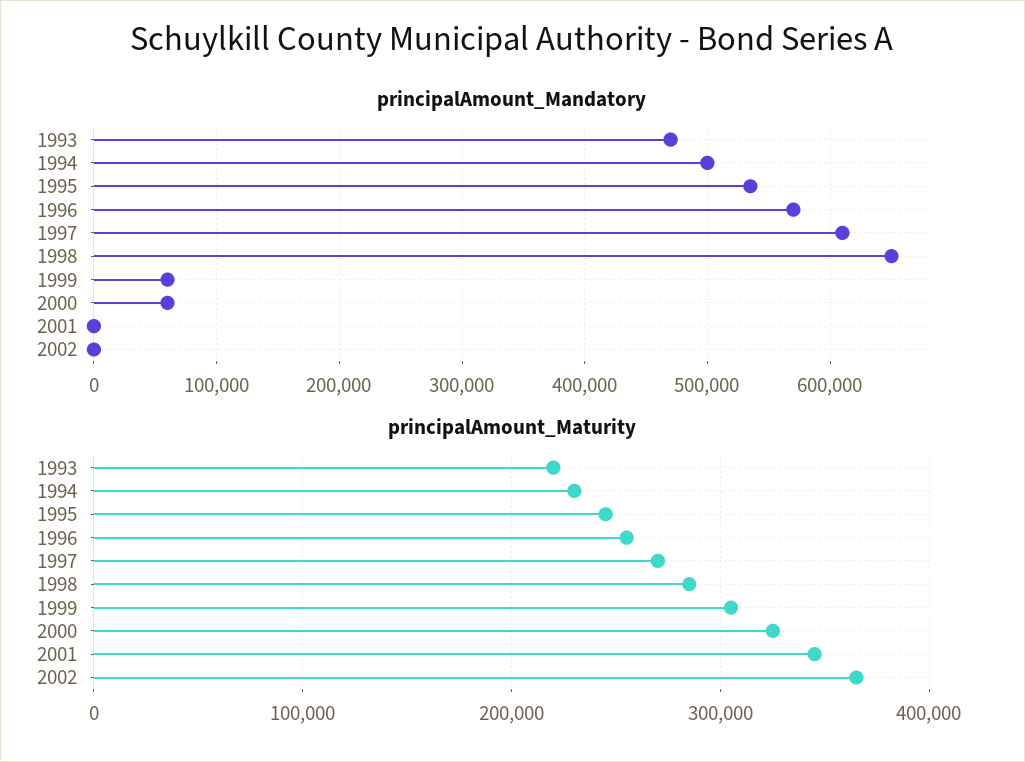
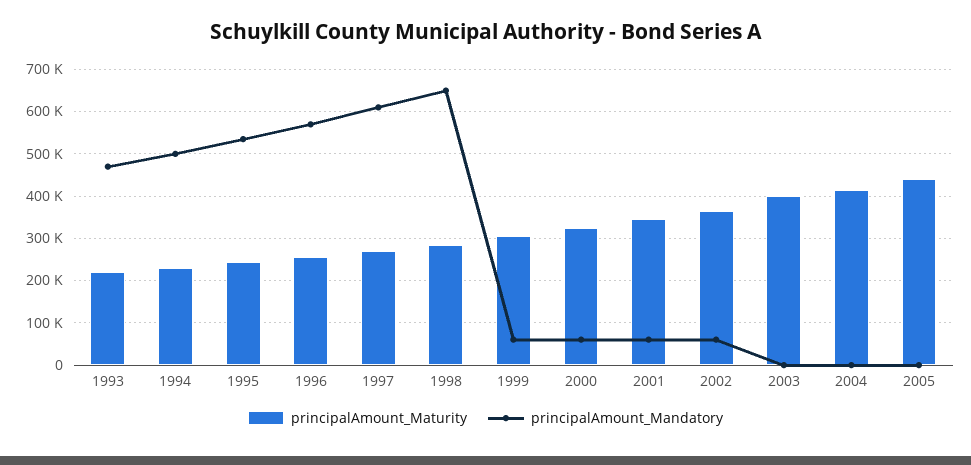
principalAmount_Mandatory, 2001: 0 -> 60000
principalAmount_Mandatory, 2002: 0 -> 60000
principalAmount_Maturity, 2003: none -> 400000
principalAmount_Mandatory, 2003: none -> 0
principalAmount_Maturity, 2004: none -> 420000
principalAmount_Mandatory, 2004: none -> 0
principalAmount_Maturity, 2005: none -> 440000
principalAmount_Mandatory, 2005: none -> 0

